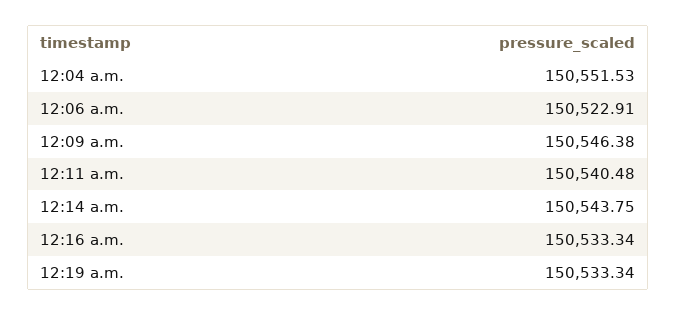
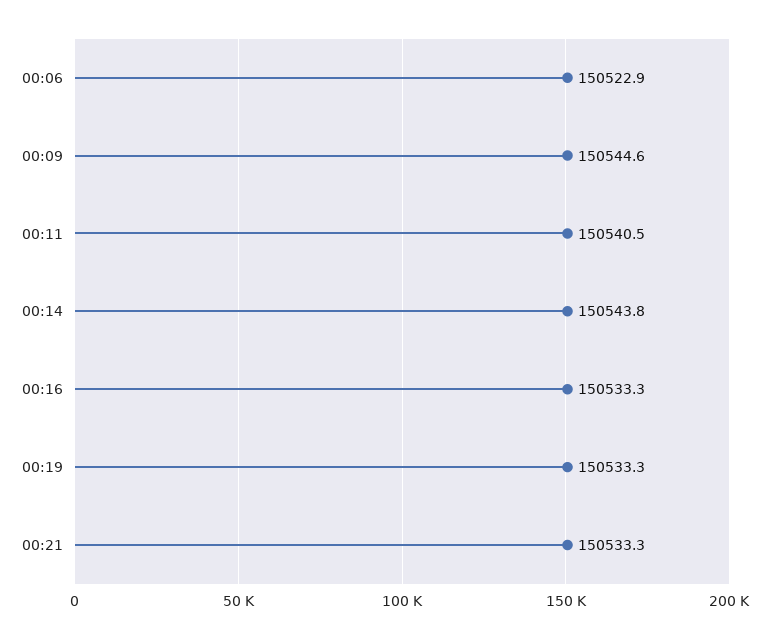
12:04 a.m.: 150551.53 -> none
12:09 a.m.: 150546.38 -> 150544.6
00:21: none -> 150533.3

